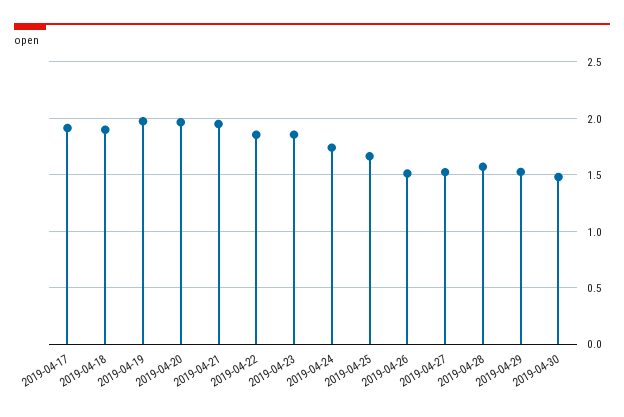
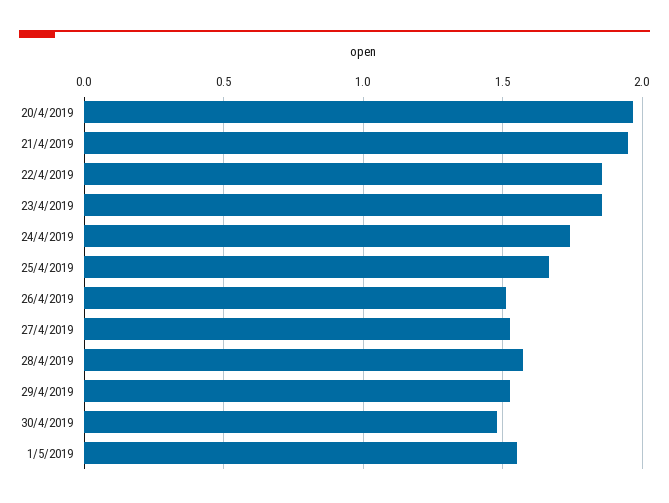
2019-04-17: 1.9 -> none
2019-04-18: 1.9 -> none
2019-04-19: 2 -> none
1/5/2019: none -> 1.55

